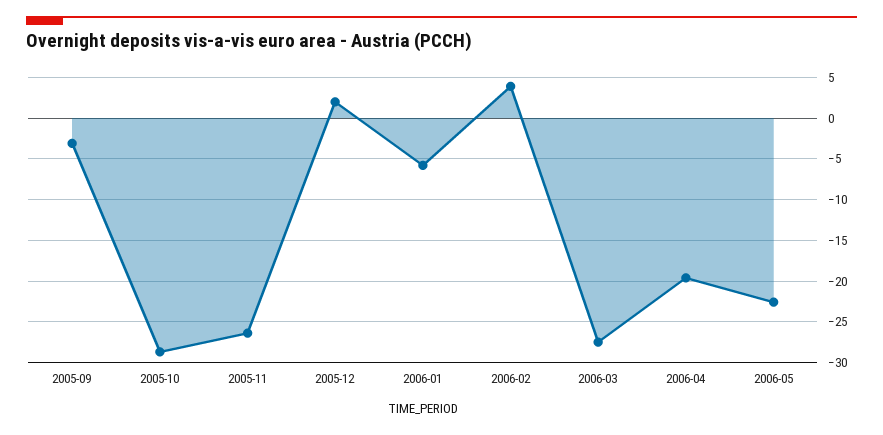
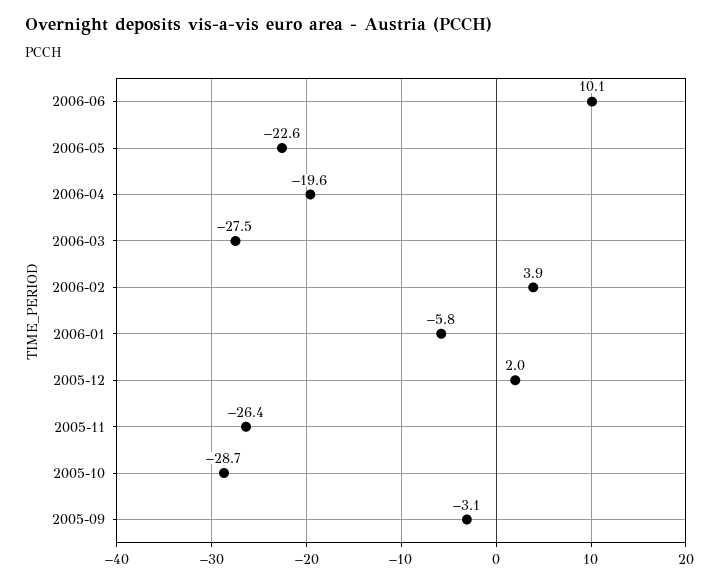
2006-06: none -> 10.1

